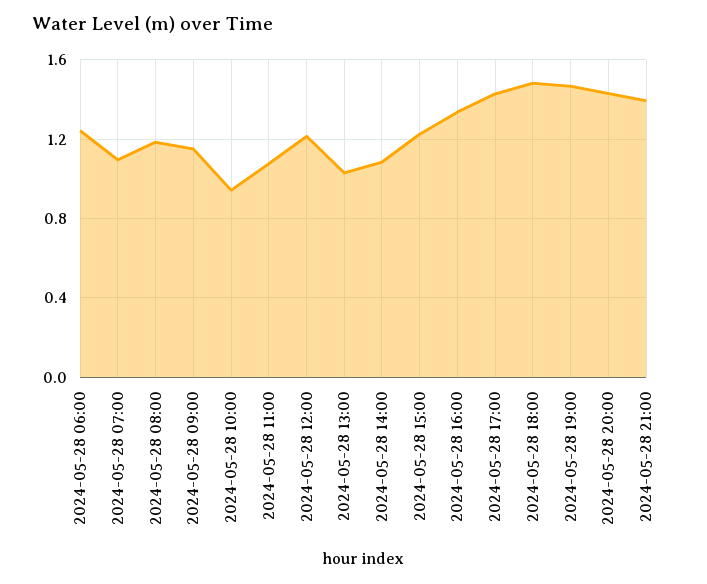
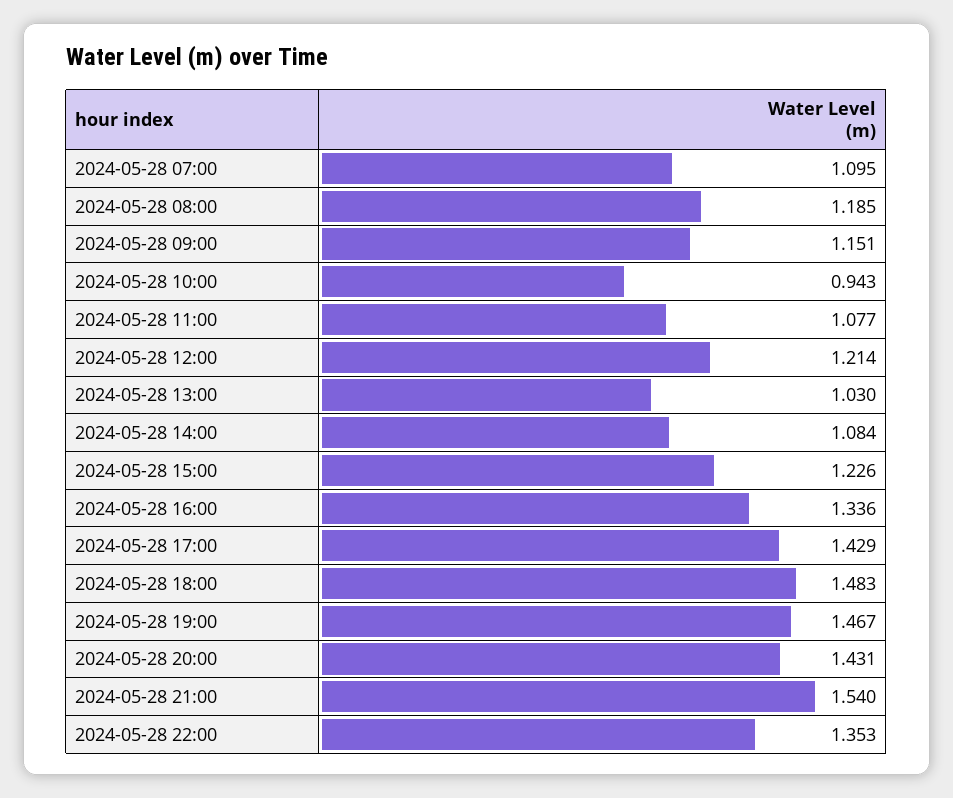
2024-05-28 06:00: 1.25 -> none
2024-05-28 21:00: 1.4 -> 1.54
2024-05-28 22:00: none -> 1.353

